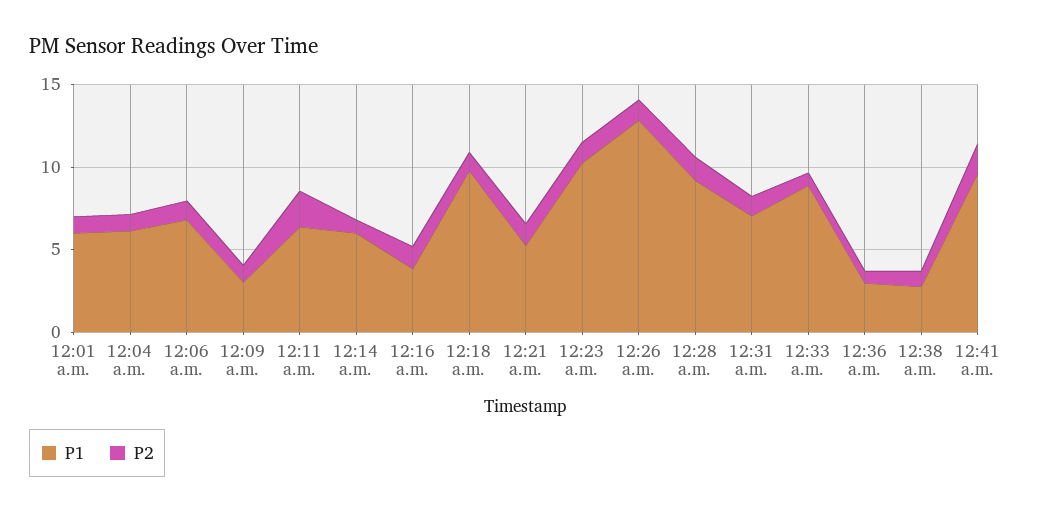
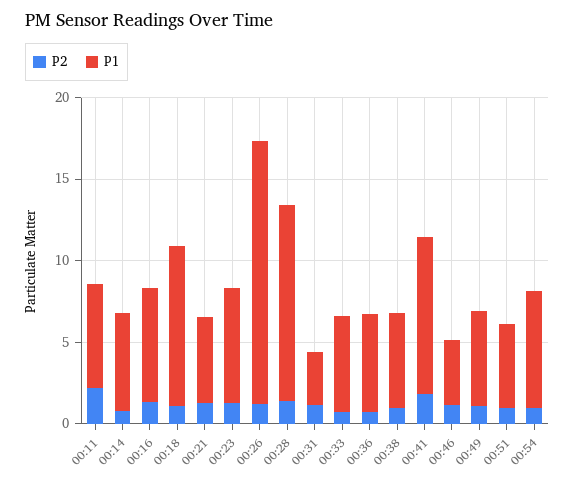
P1, 12:01 a.m.: 6 -> none
P2, 12:01 a.m.: 1 -> none
P1, 12:04 a.m.: 6 -> none
P2, 12:04 a.m.: 1 -> none
P1, 12:06 a.m.: 7 -> none
P2, 12:06 a.m.: 1 -> none
P1, 12:09 a.m.: 3 -> none
P2, 12:09 a.m.: 1 -> none
P1, 12:16 a.m.: 4 -> 7
P1, 12:23 a.m.: 10 -> 7
P1, 12:26 a.m.: 13 -> 16
P1, 12:28 a.m.: 9 -> 12
P1, 12:31 a.m.: 7 -> 3
P1, 12:33 a.m.: 9 -> 6
P1, 12:36 a.m.: 3 -> 6
P1, 12:38 a.m.: 3 -> 6
P2, 00:46: none -> 1
P1, 00:46: none -> 4
P2, 00:49: none -> 1
P1, 00:49: none -> 6
P2, 00:51: none -> 1
P1, 00:51: none -> 5
P2, 00:54: none -> 1
P1, 00:54: none -> 7

